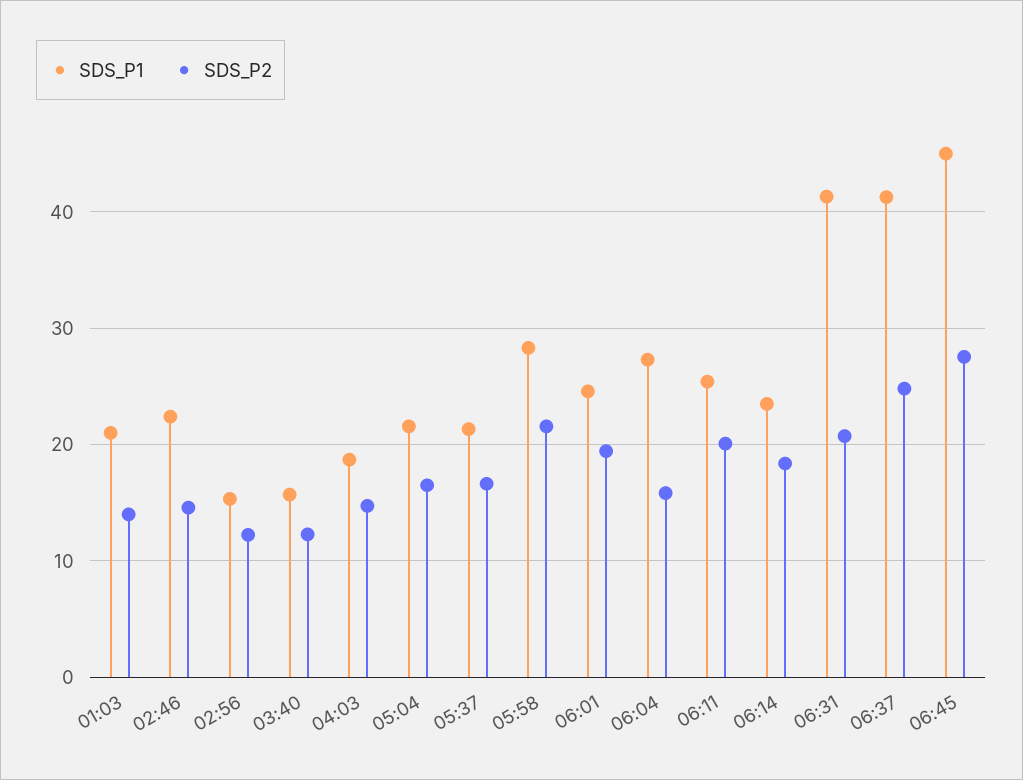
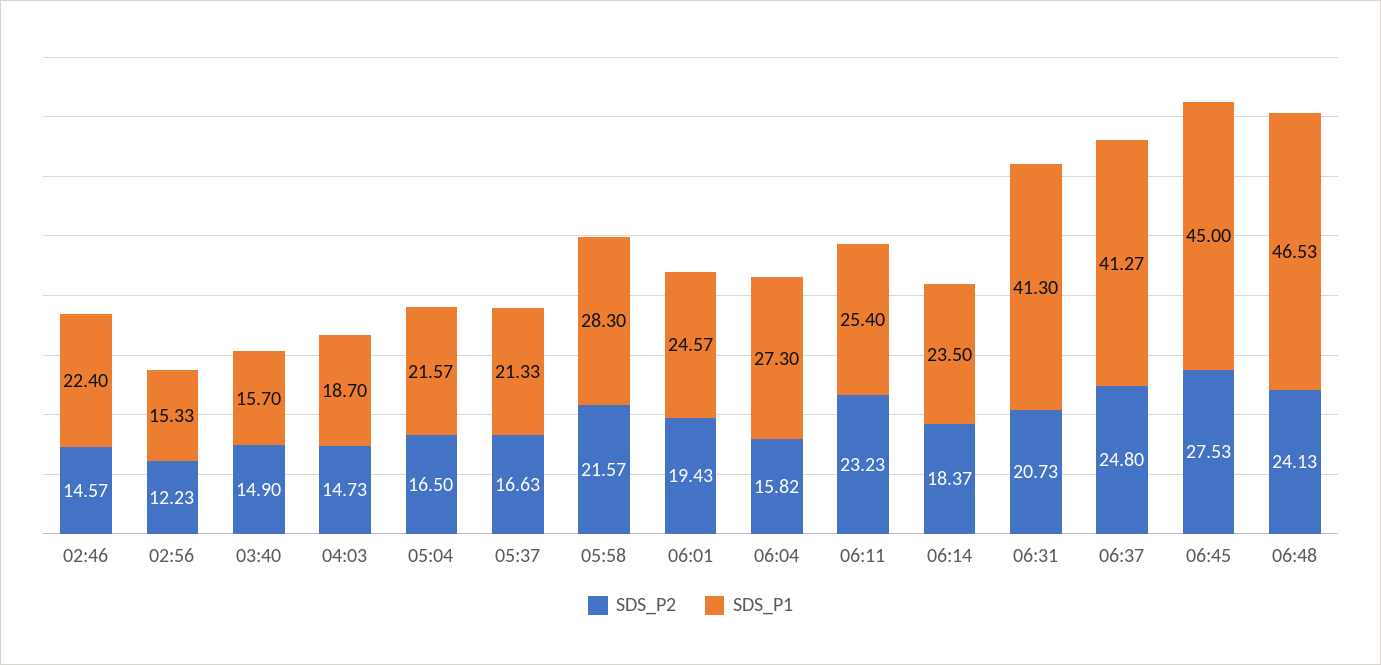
SDS_P1, 01:03: 21 -> none
SDS_P2, 01:03: 14 -> none
SDS_P2, 03:40: 12 -> 14.9
SDS_P2, 06:11: 20 -> 23.23
SDS_P2, 06:48: none -> 24.13
SDS_P1, 06:48: none -> 46.53

